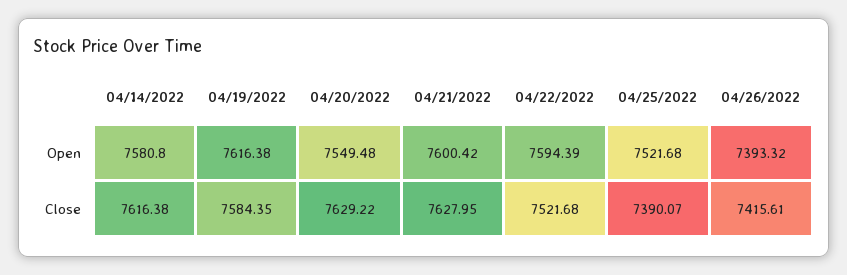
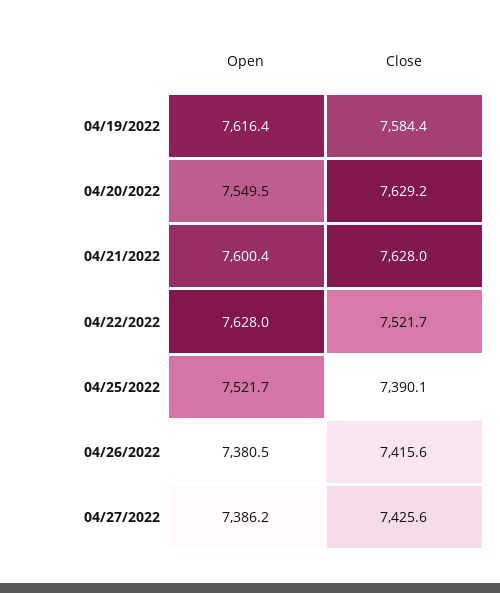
04/14/2022, Open: 7580.8 -> none
04/22/2022, Open: 7594.39 -> 7628
04/26/2022, Open: 7393.32 -> 7380.5
04/14/2022, Close: 7616.38 -> none
04/27/2022, Open: none -> 7386.2
04/27/2022, Close: none -> 7425.6

